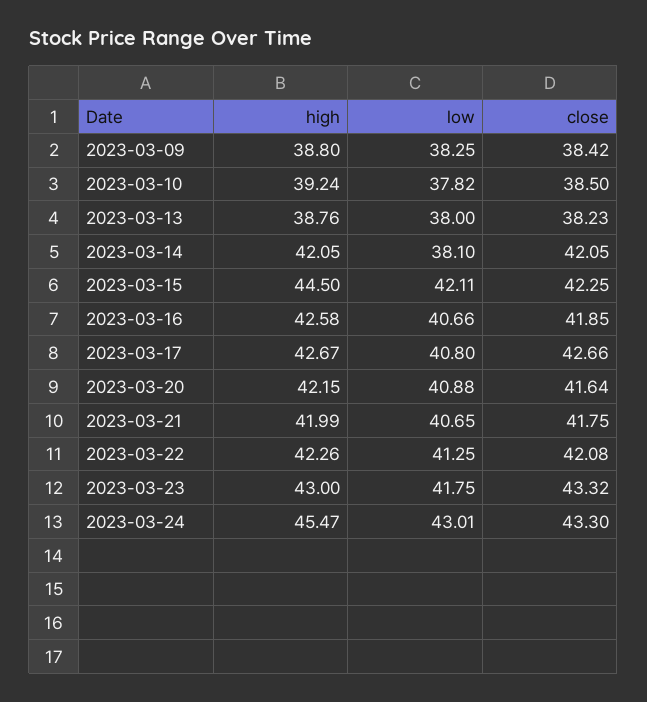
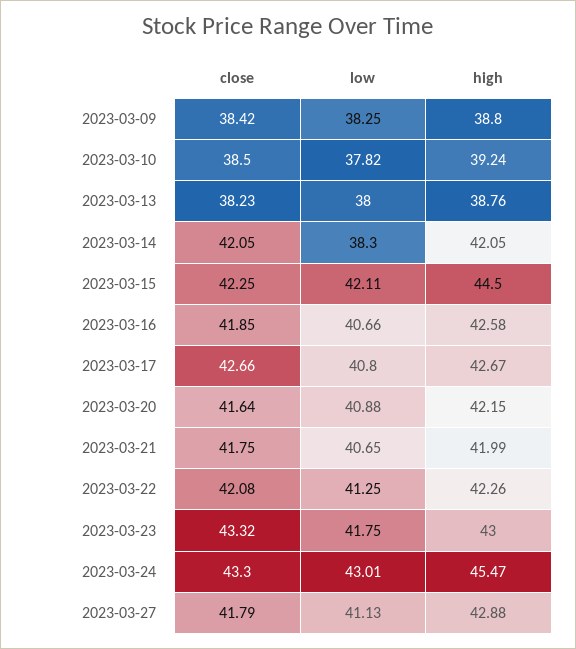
low, 2023-03-14: 38.1 -> 38.3
close, 2023-03-27: none -> 41.79
low, 2023-03-27: none -> 41.13
high, 2023-03-27: none -> 42.88

